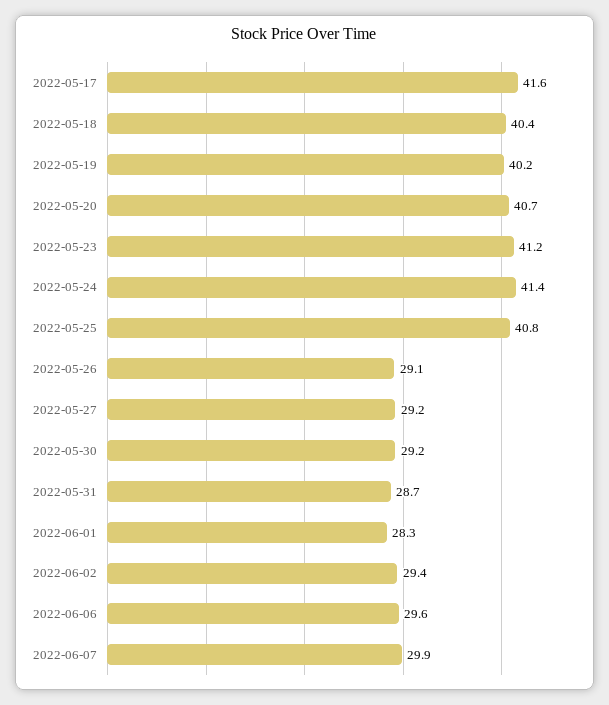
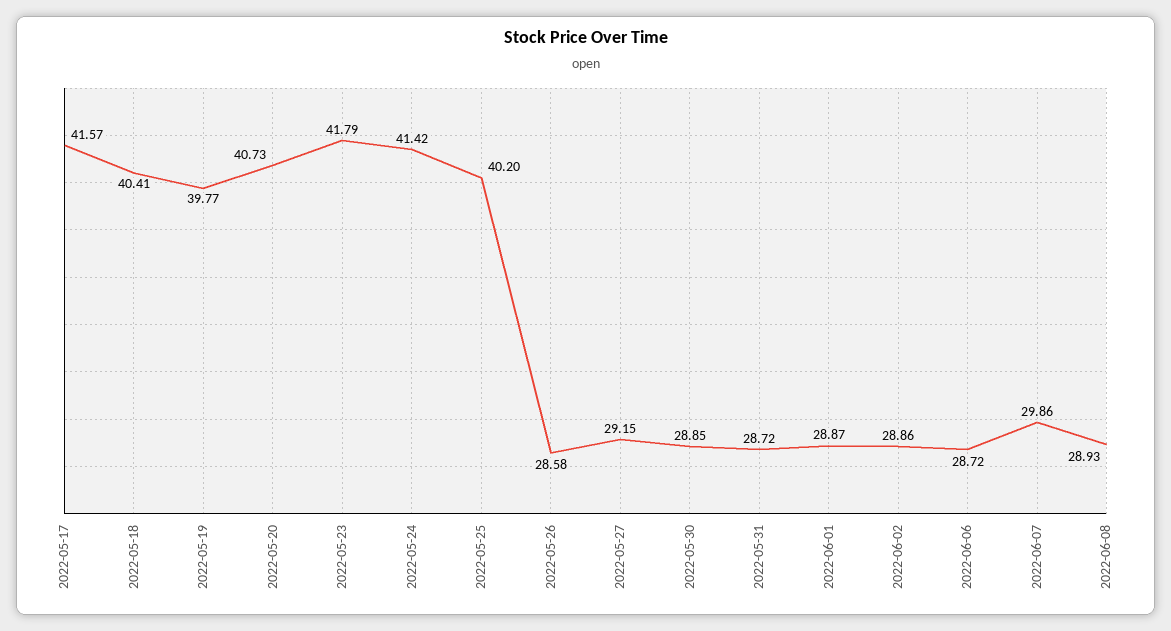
2022-05-19: 40.2 -> 39.77
2022-05-23: 41.2 -> 41.79
2022-05-25: 40.8 -> 40.2
2022-05-26: 29.1 -> 28.58
2022-05-30: 29.2 -> 28.85
2022-06-01: 28.3 -> 28.87
2022-06-02: 29.4 -> 28.86
2022-06-06: 29.6 -> 28.72
2022-06-08: none -> 28.93

